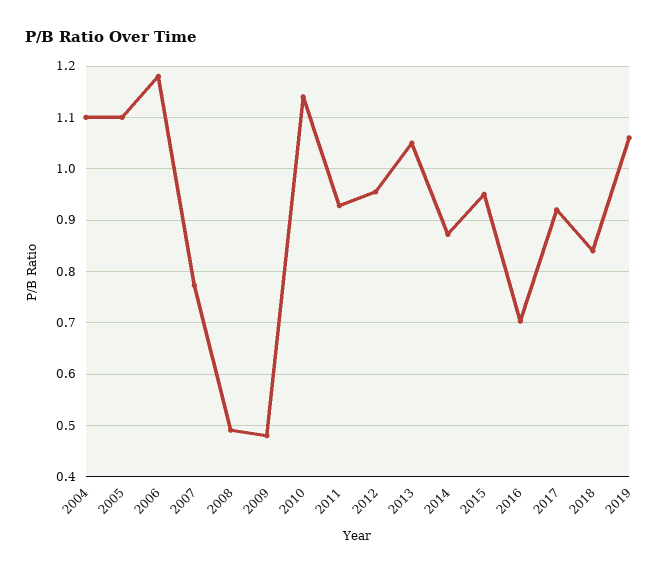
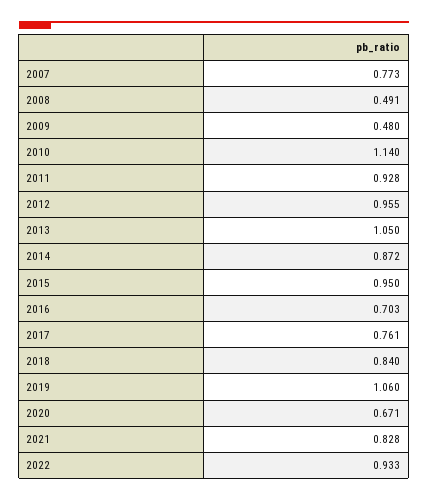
2004: 1.1 -> none
2005: 1.1 -> none
2006: 1.18 -> none
2017: 0.92 -> 0.761
2020: none -> 0.671
2021: none -> 0.828
2022: none -> 0.933

